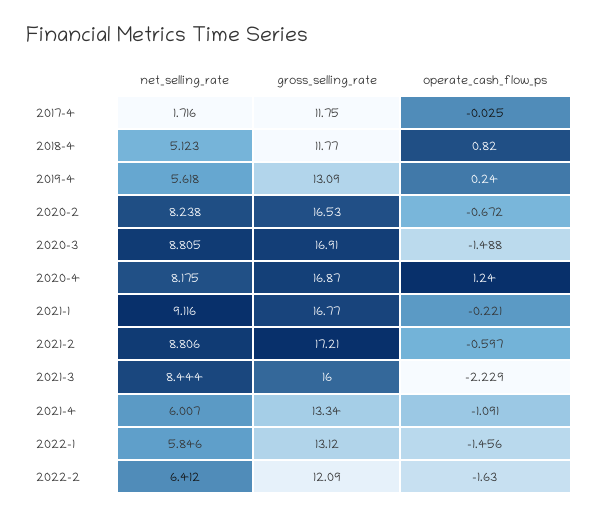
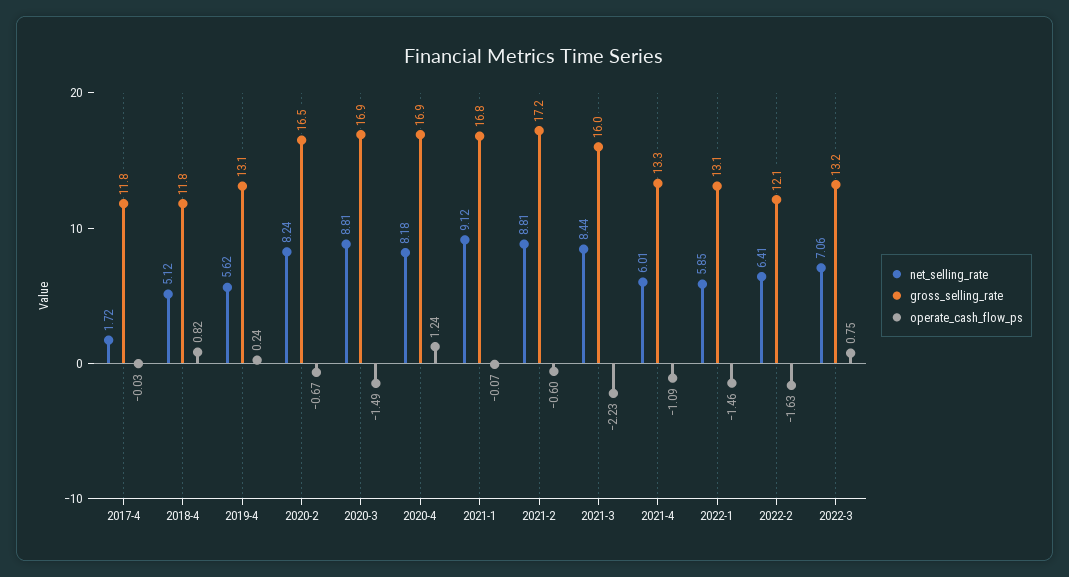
operate_cash_flow_ps, 2021-1: -0.221 -> -0.07
net_selling_rate, 2022-3: none -> 7.06
gross_selling_rate, 2022-3: none -> 13.2
operate_cash_flow_ps, 2022-3: none -> 0.75

